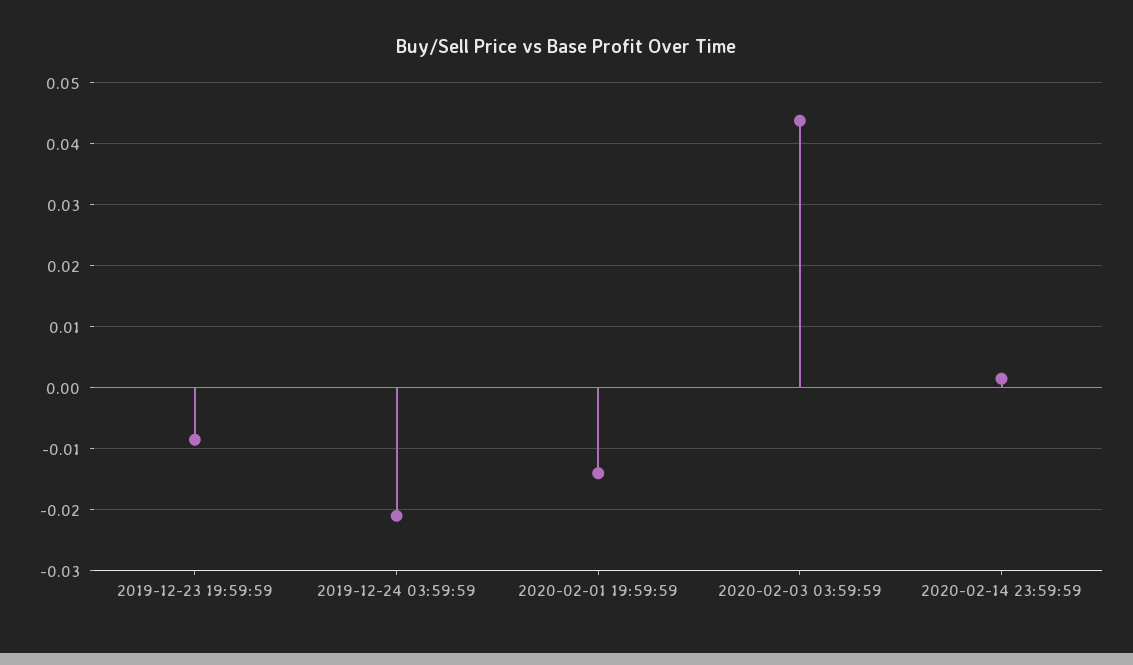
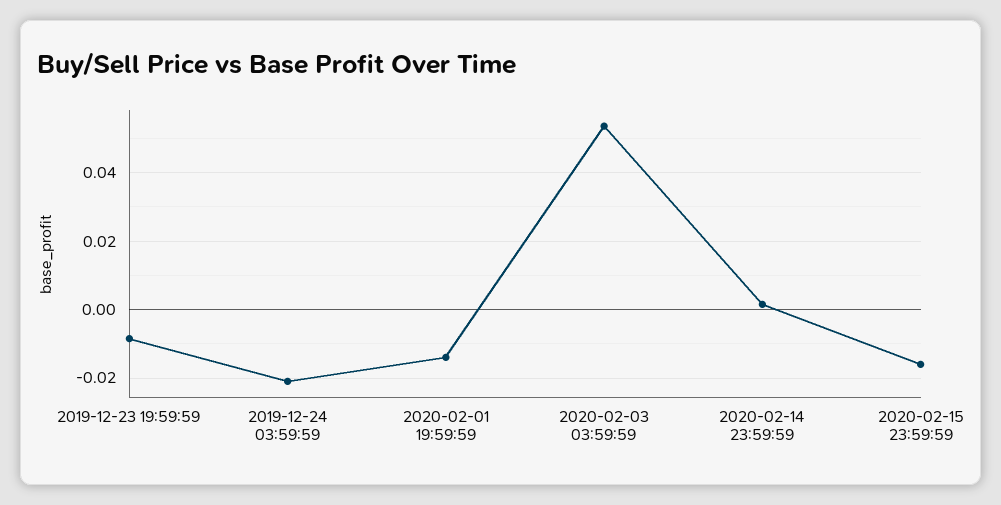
2020-02-03 03:59:59: 0.044 -> 0.054
2020-02-15 23:59:59: none -> -0.016

